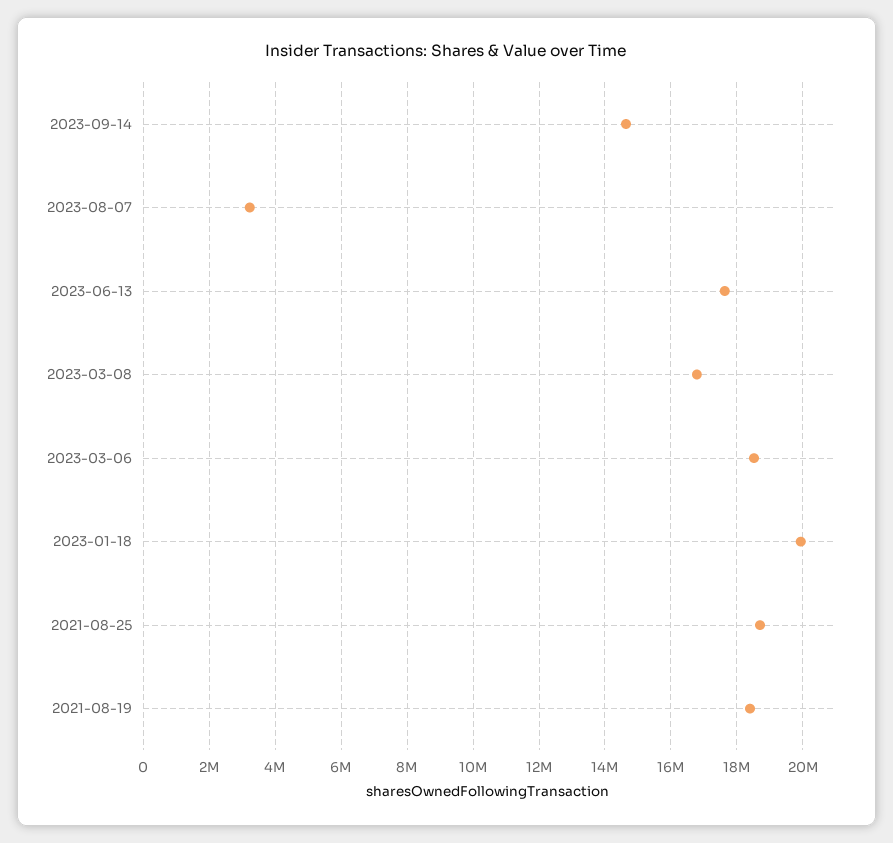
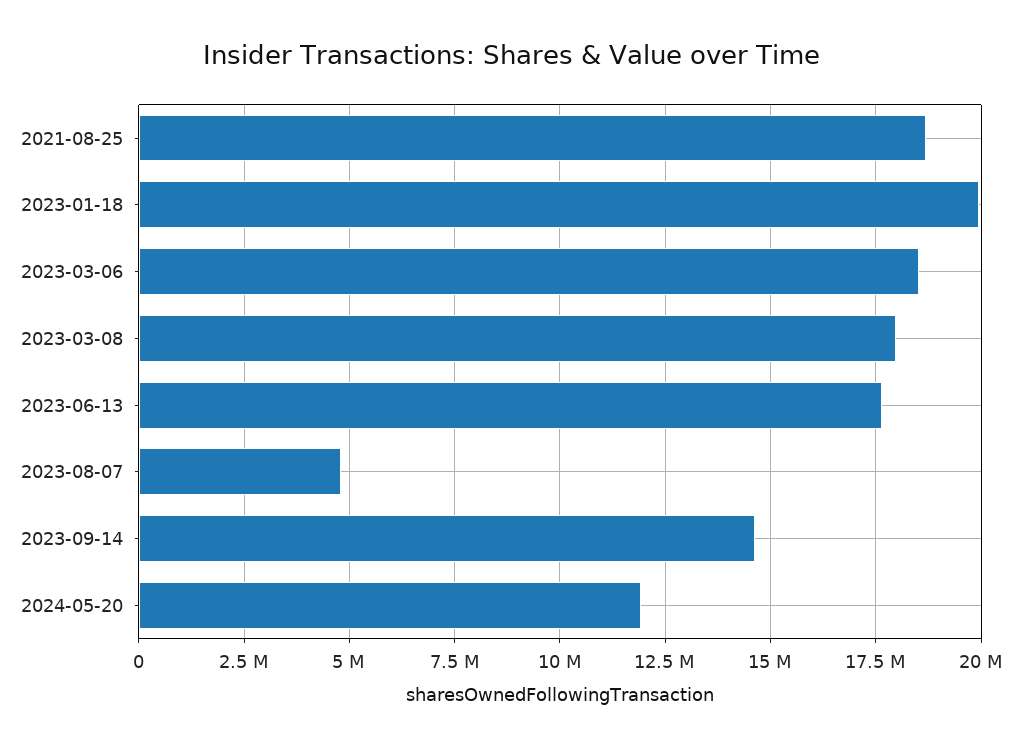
2023-08-07: 3200000 -> 4750000
2023-03-08: 16800000 -> 18000000
2021-08-19: 18400000 -> none
2024-05-20: none -> 12000000

